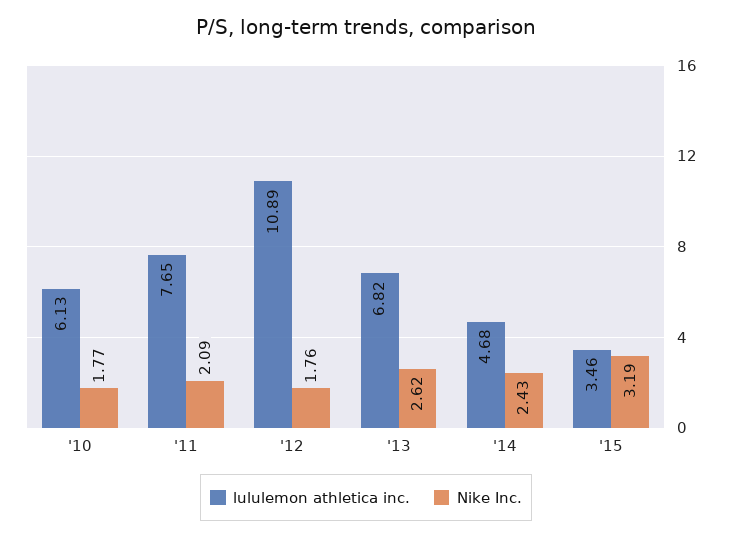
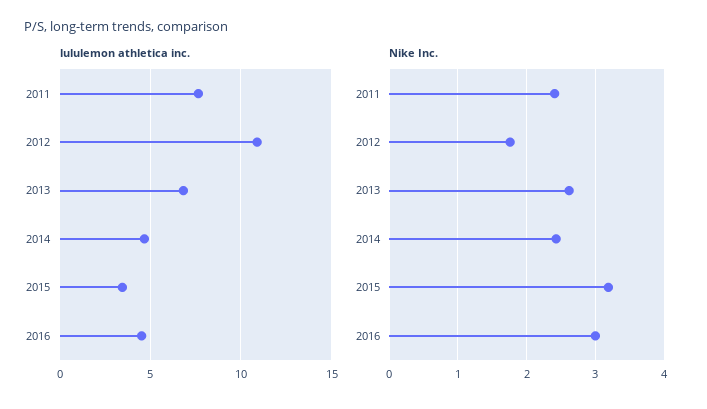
lululemon athletica inc., '10: 6.13 -> none
Nike Inc., '10: 1.77 -> none
Nike Inc., '11: 2.09 -> 2.4
lululemon athletica inc., 2016: none -> 4.5
Nike Inc., 2016: none -> 3

